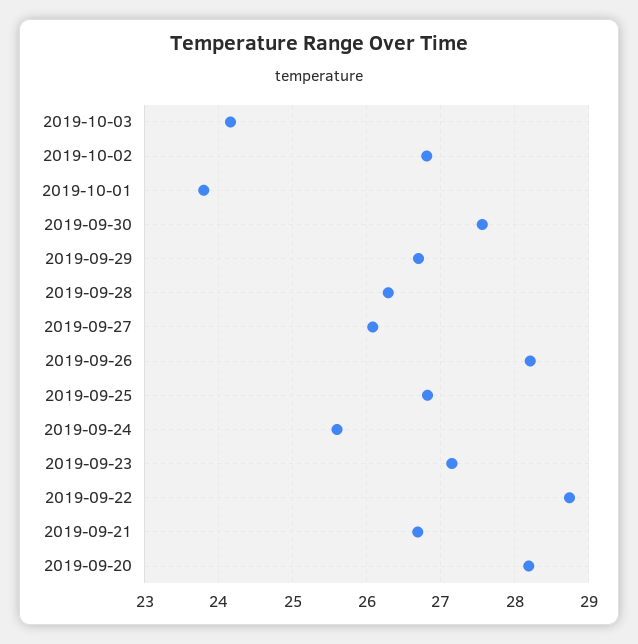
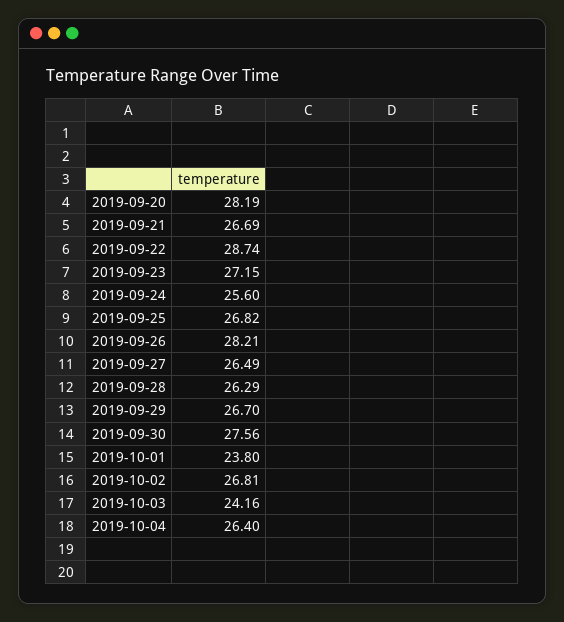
2019-09-27: 26.1 -> 26.49
2019-10-04: none -> 26.4

